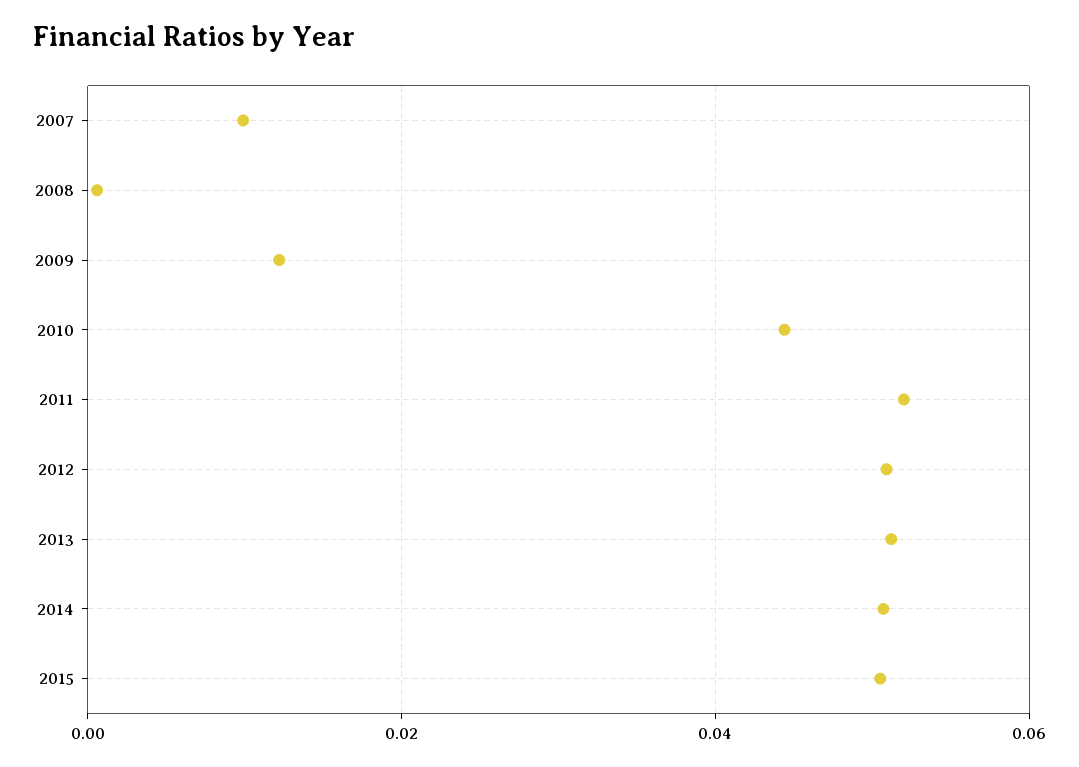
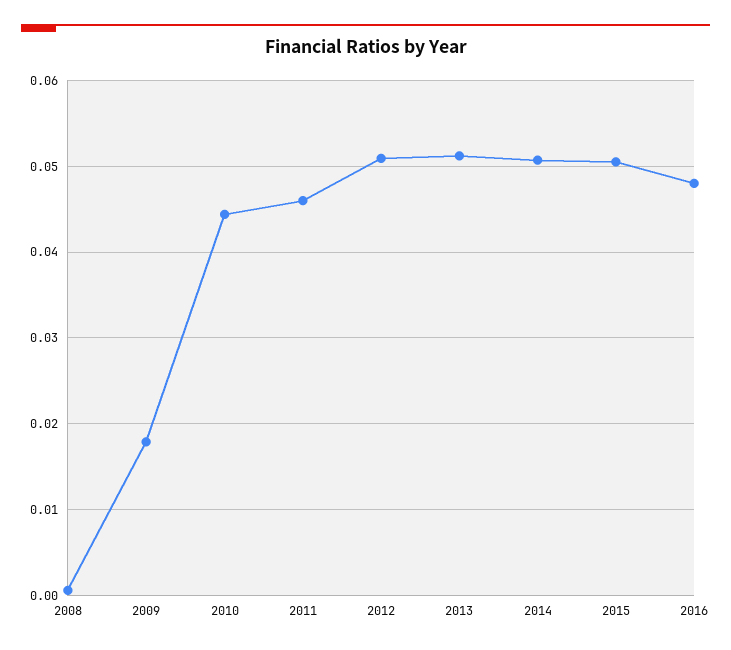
2007: 0.01 -> none
2009: 0.012 -> 0.018
2011: 0.052 -> 0.046
2016: none -> 0.048

